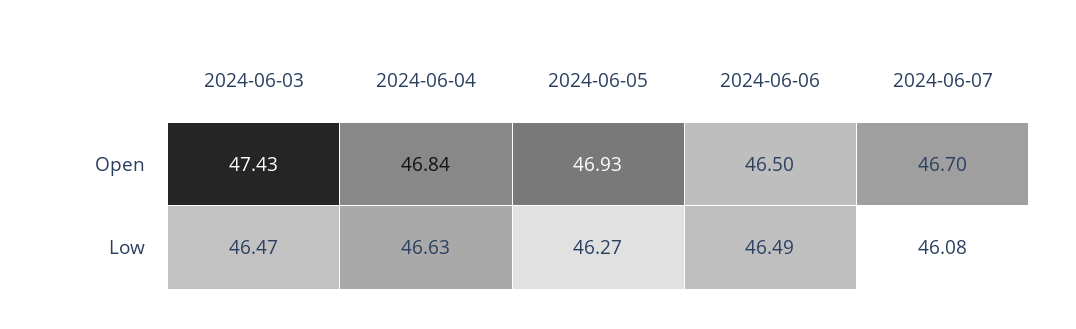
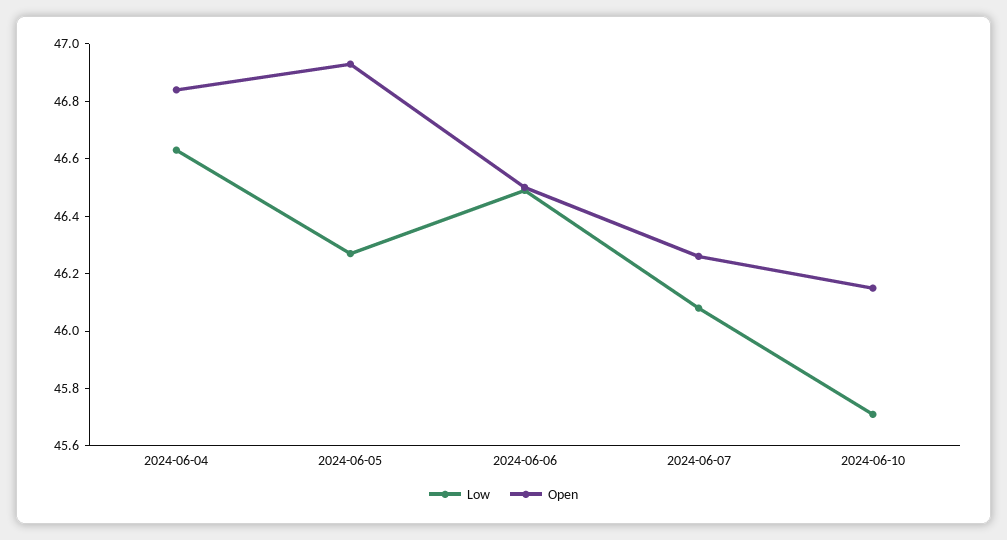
Open, 2024-06-03: 47.43 -> none
Open, 2024-06-07: 46.7 -> 46.25
Low, 2024-06-03: 46.47 -> none
Low, 2024-06-10: none -> 45.7
Open, 2024-06-10: none -> 46.15

